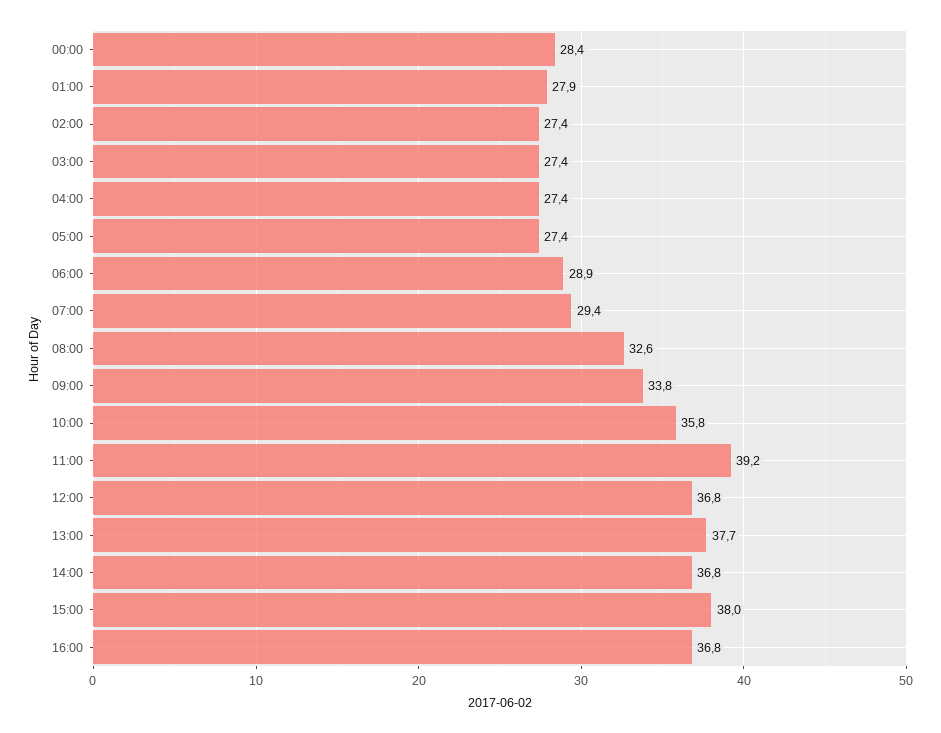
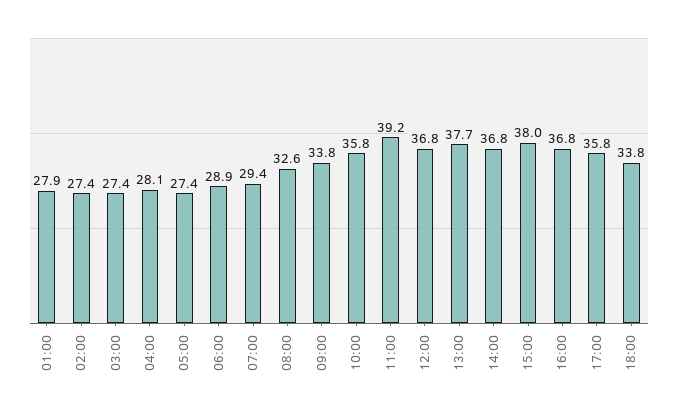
00:00: 28.4 -> none
04:00: 27.4 -> 28.1
17:00: none -> 35.8
18:00: none -> 33.8

